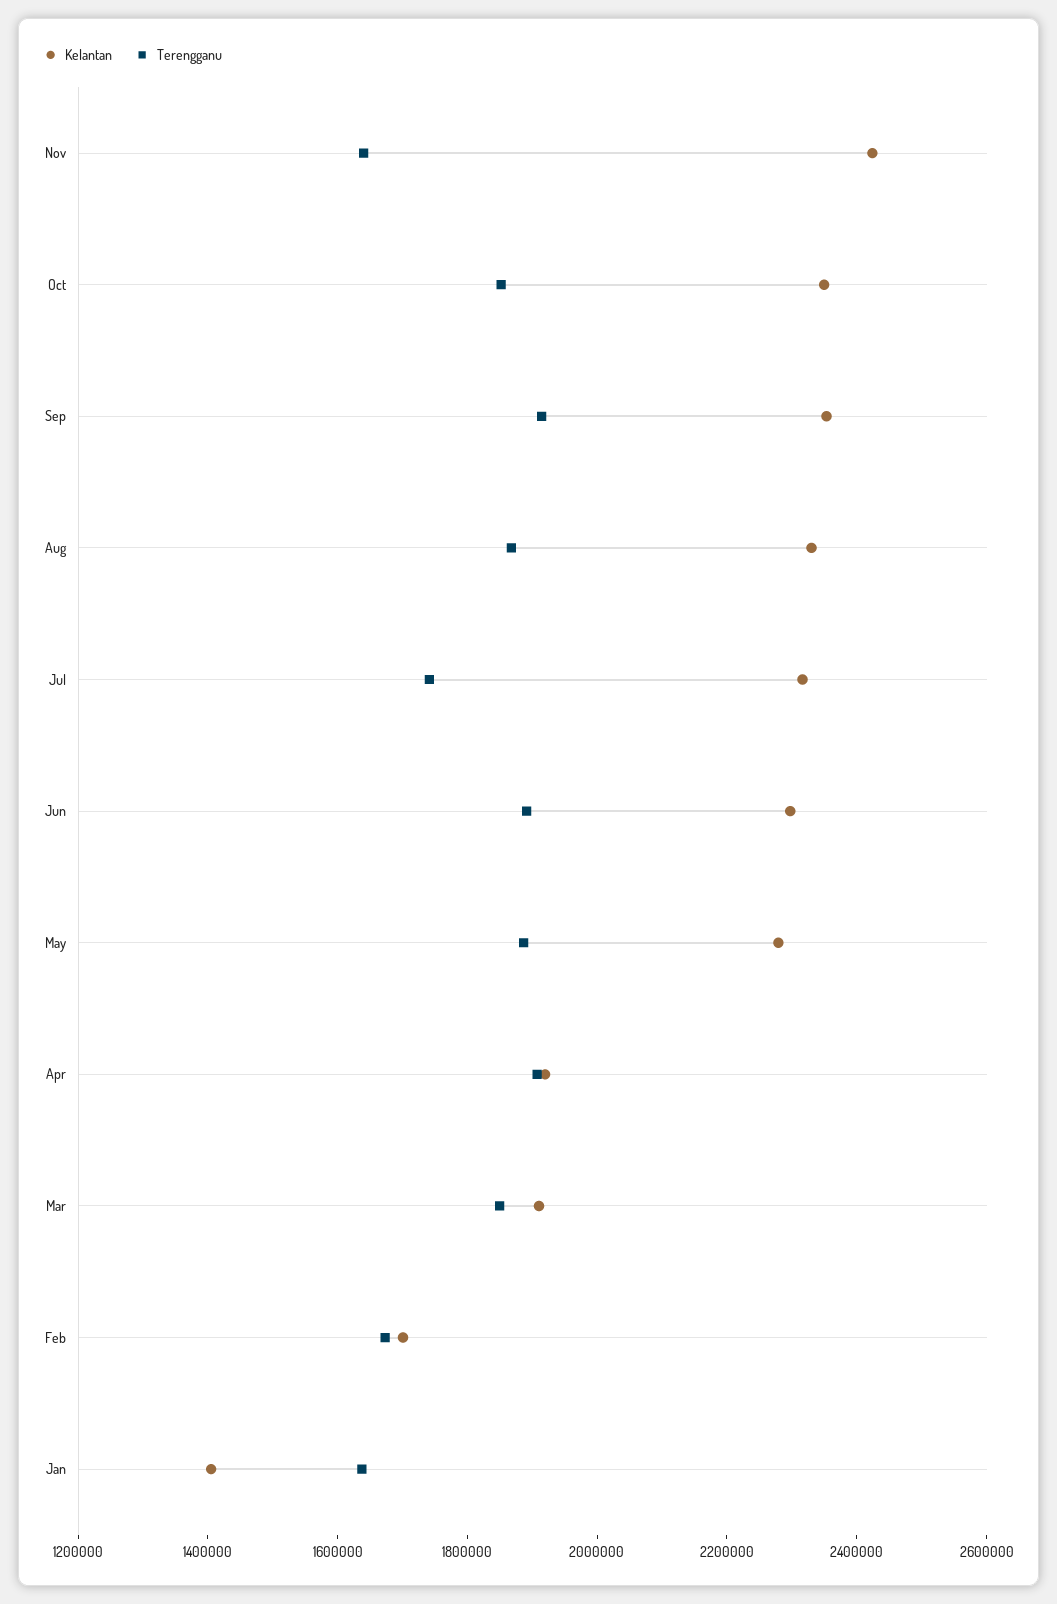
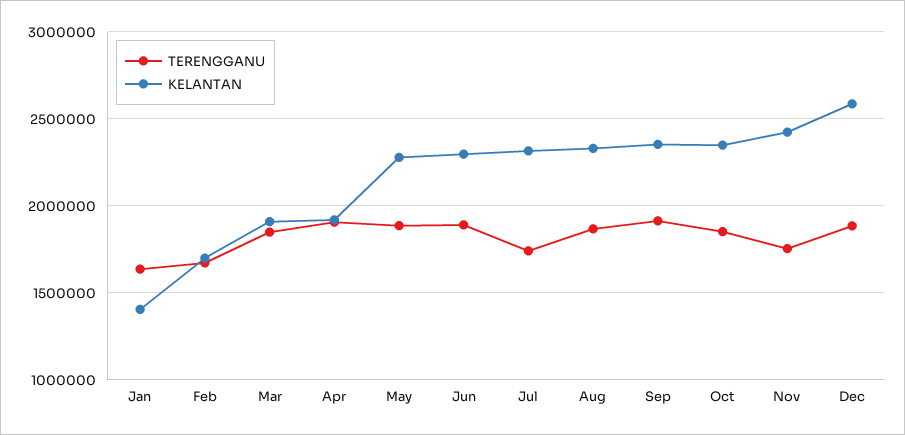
Terengganu, Nov: 1650000 -> 1750000
Terengganu, Dec: none -> 1900000
Kelantan, Dec: none -> 2600000

